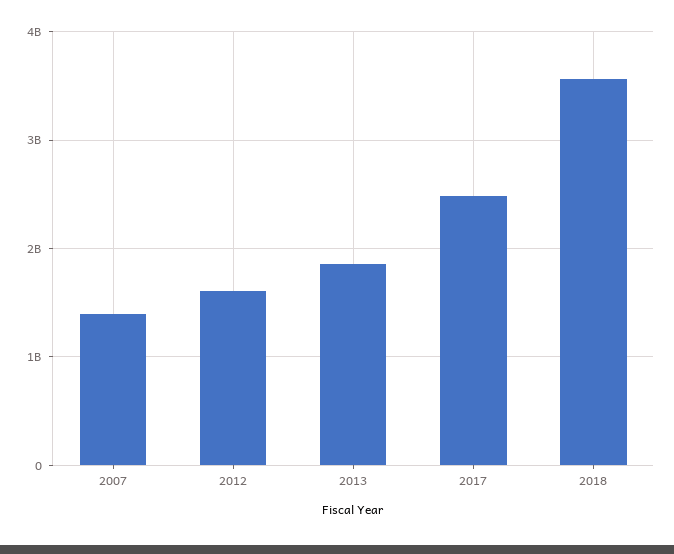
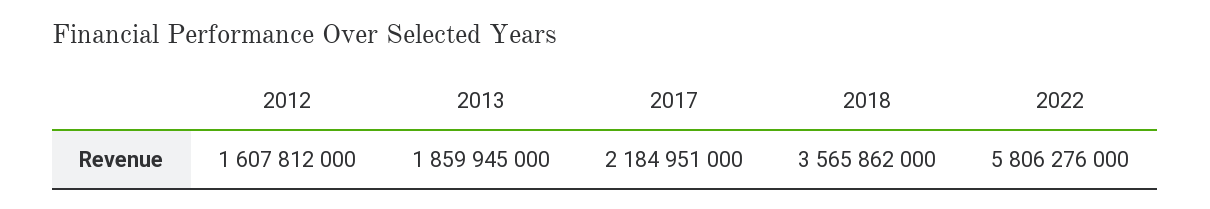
2007: 1400000000 -> none
2017: 2500000000 -> 2184951000
2022: none -> 5806276000

